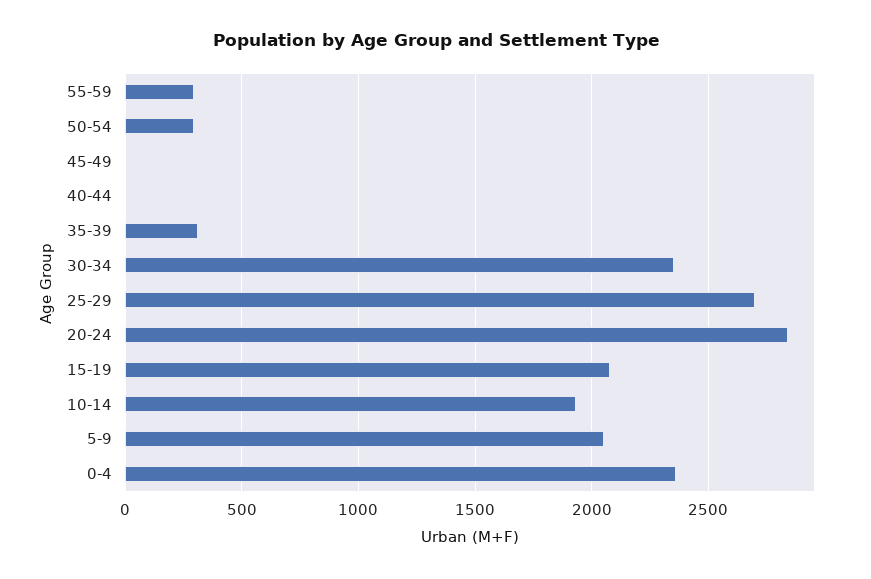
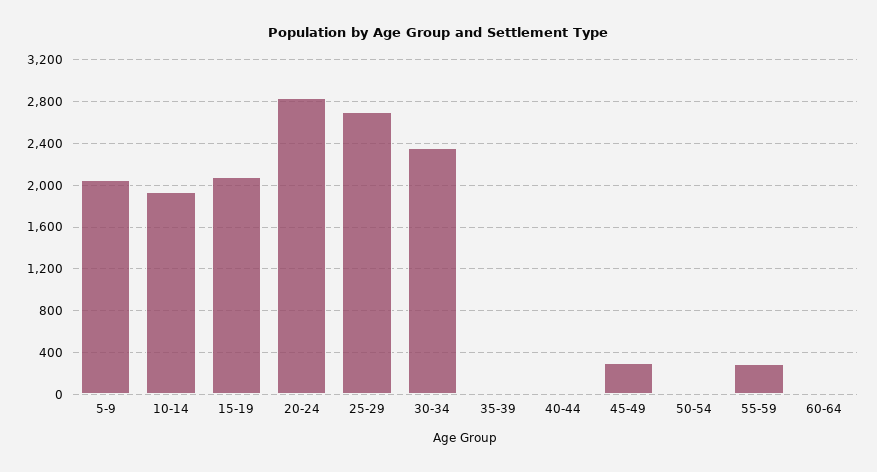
50-54: 300 -> 0
45-49: 0 -> 300
35-39: 300 -> 0
0-4: 2350 -> none
60-64: none -> 0

